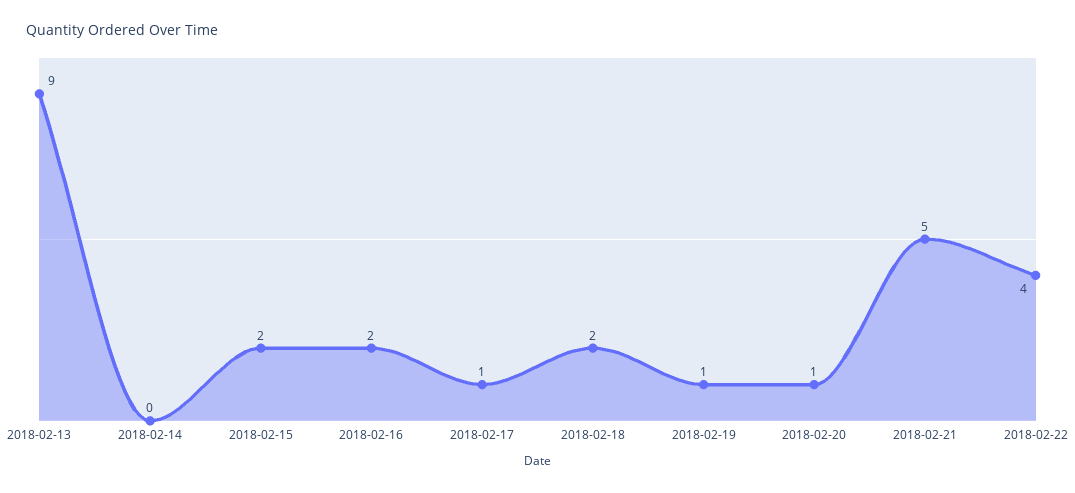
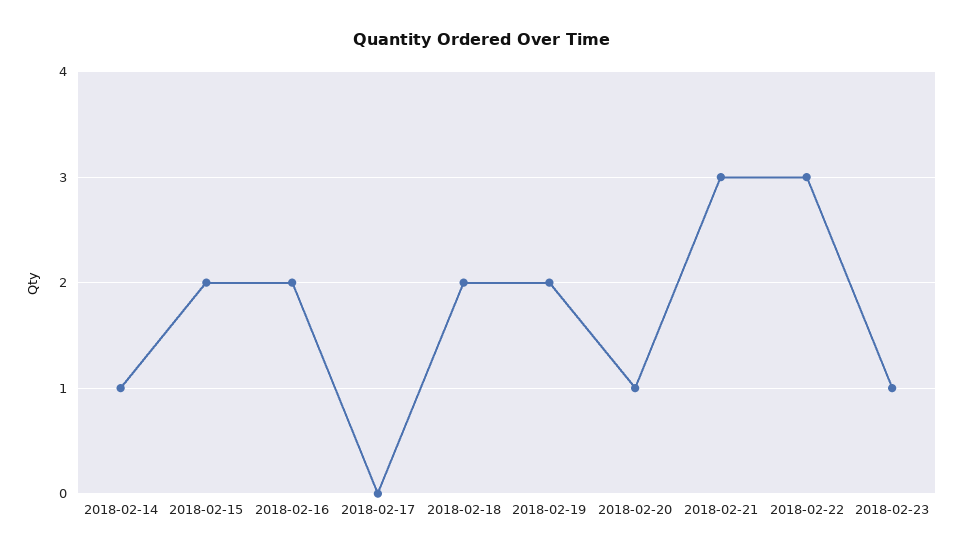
2018-02-13: 9 -> none
2018-02-14: 0 -> 1
2018-02-17: 1 -> 0
2018-02-19: 1 -> 2
2018-02-21: 5 -> 3
2018-02-22: 4 -> 3
2018-02-23: none -> 1

